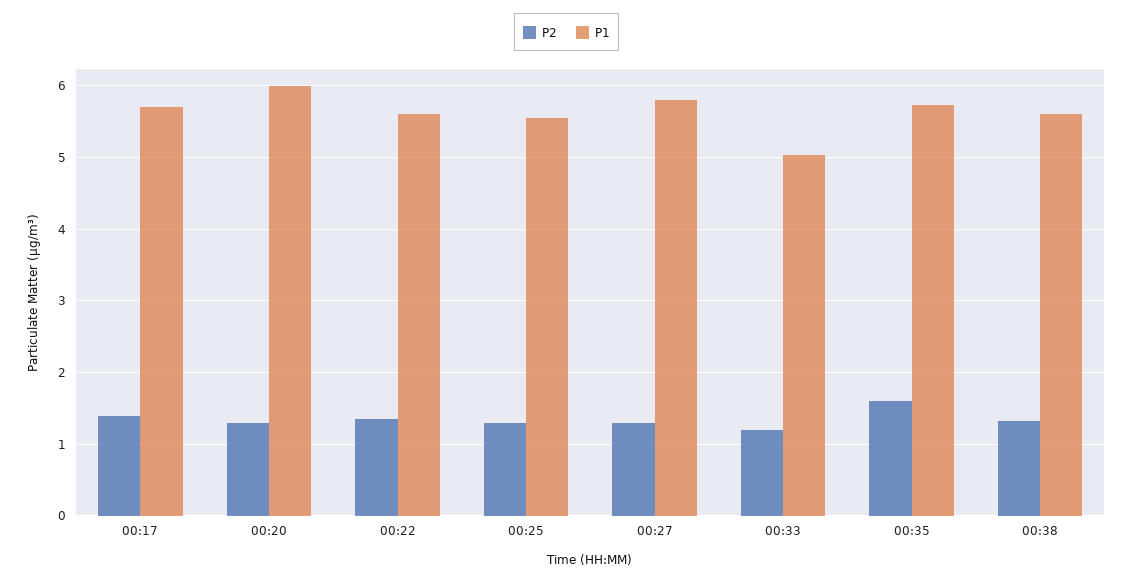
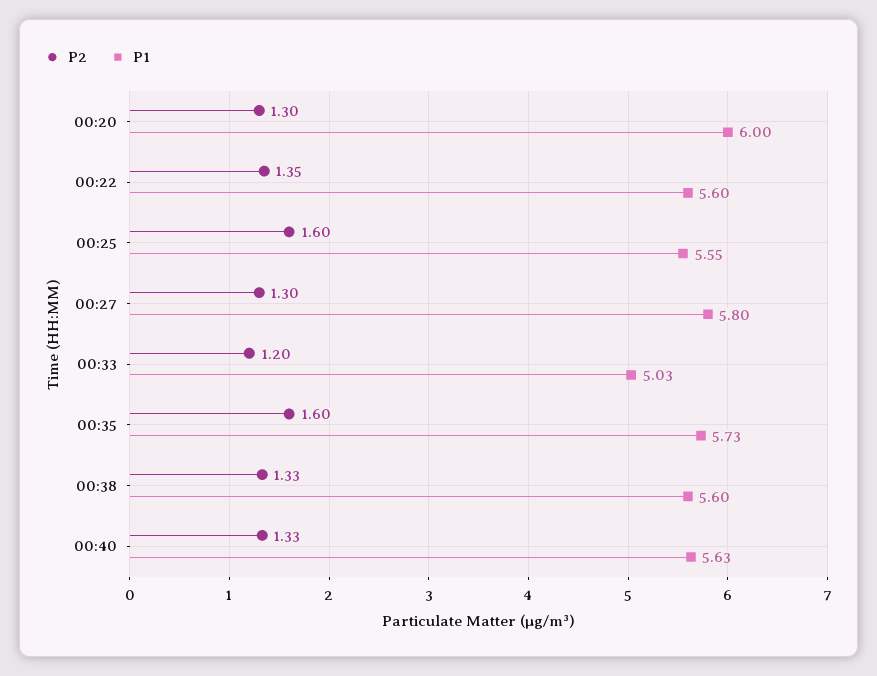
P2, 00:17: 1.4 -> none
P1, 00:17: 5.7 -> none
P2, 00:25: 1.3 -> 1.6
P2, 00:40: none -> 1.33
P1, 00:40: none -> 5.63

